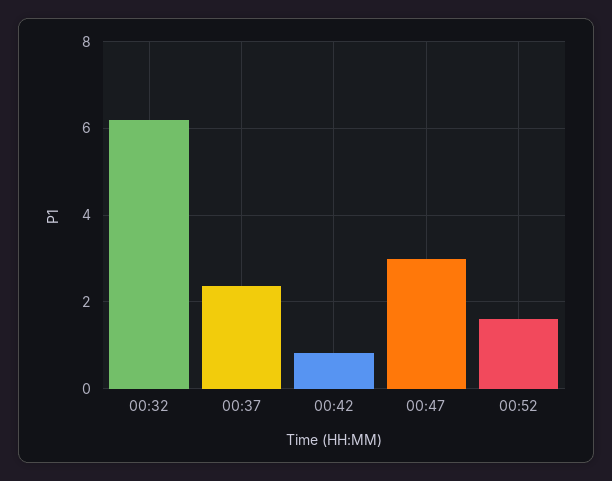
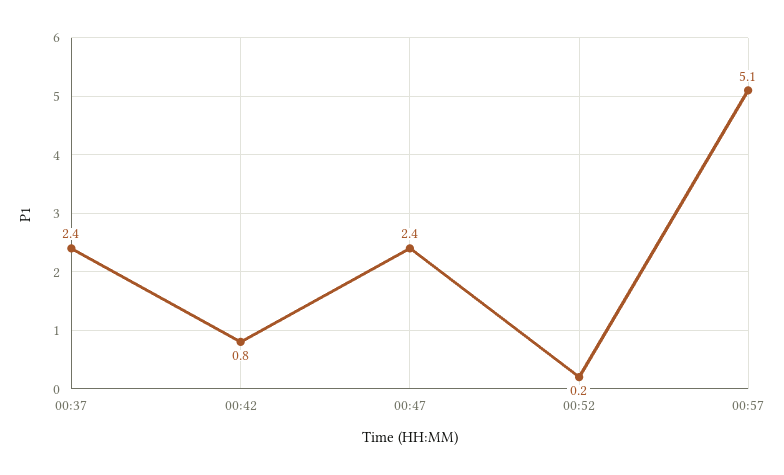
00:32: 6.2 -> none
00:47: 3 -> 2.4
00:52: 1.6 -> 0.2
00:57: none -> 5.1

